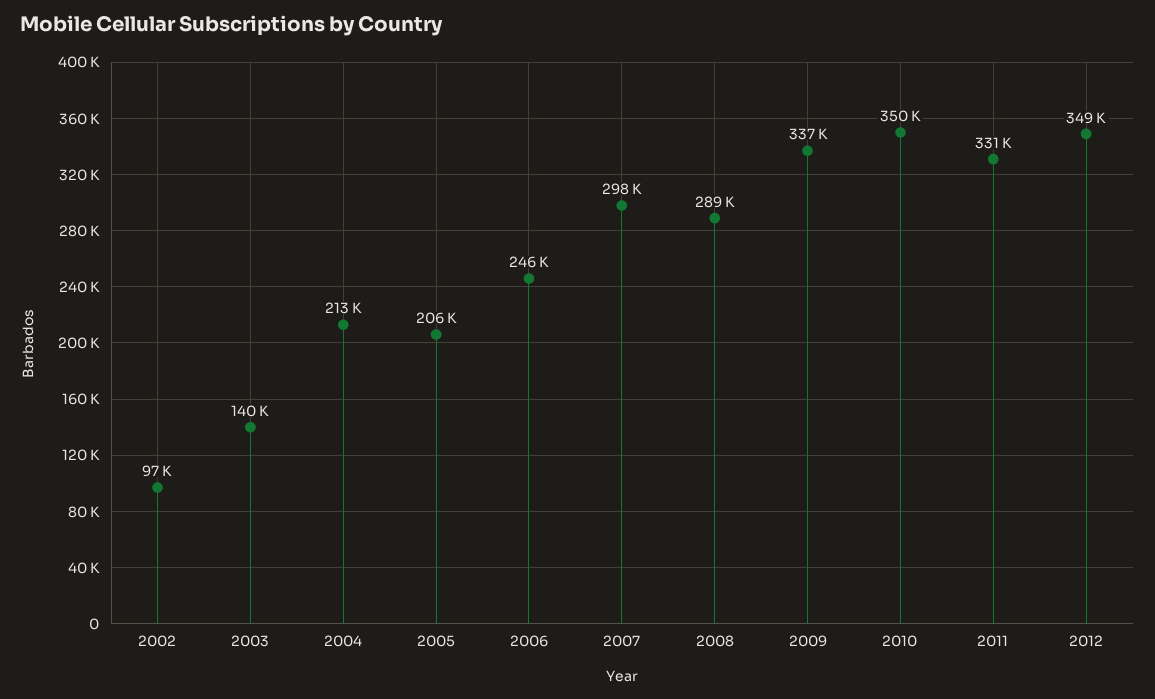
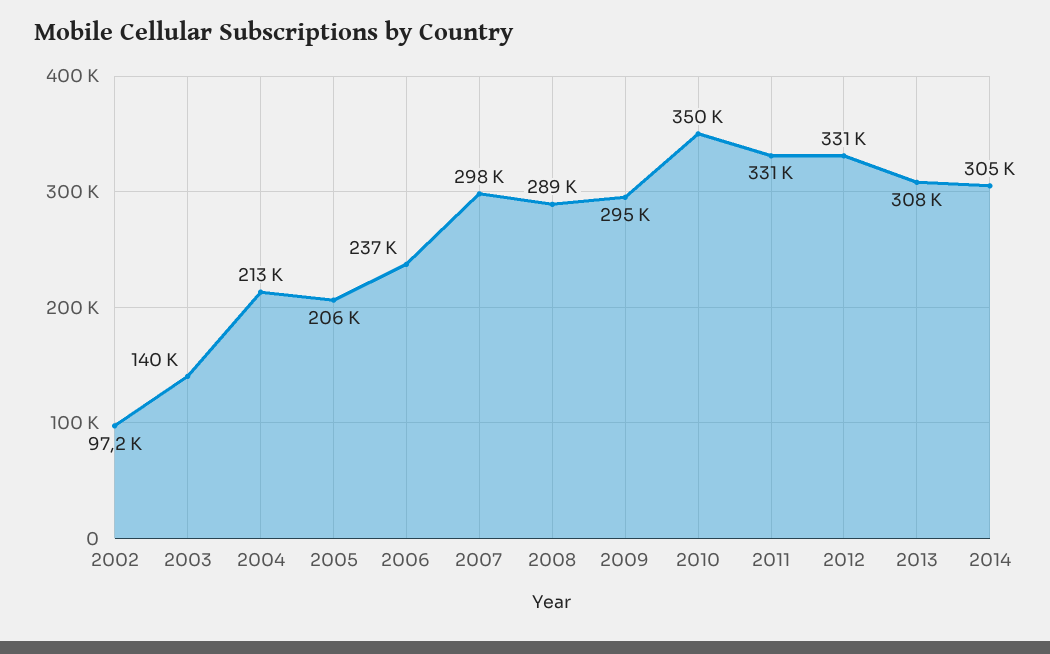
2006: 246000 -> 237000
2009: 337000 -> 295000
2012: 349000 -> 331000
2013: none -> 308000
2014: none -> 305000

